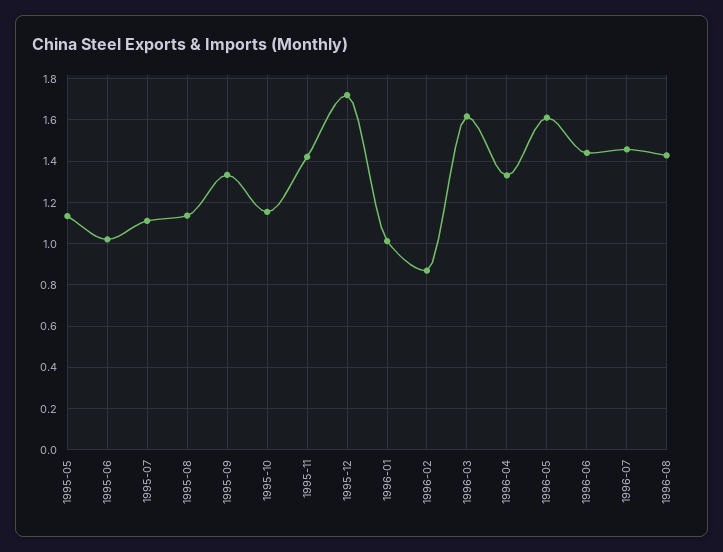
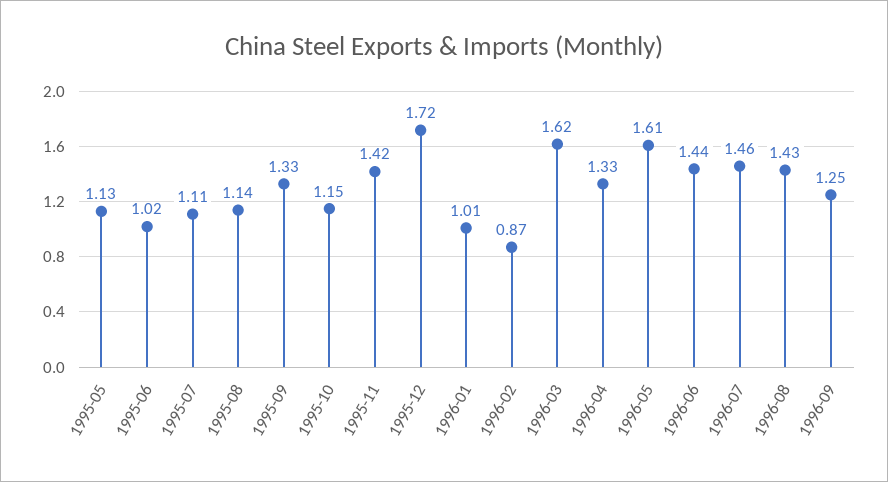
1996-09: none -> 1.25

